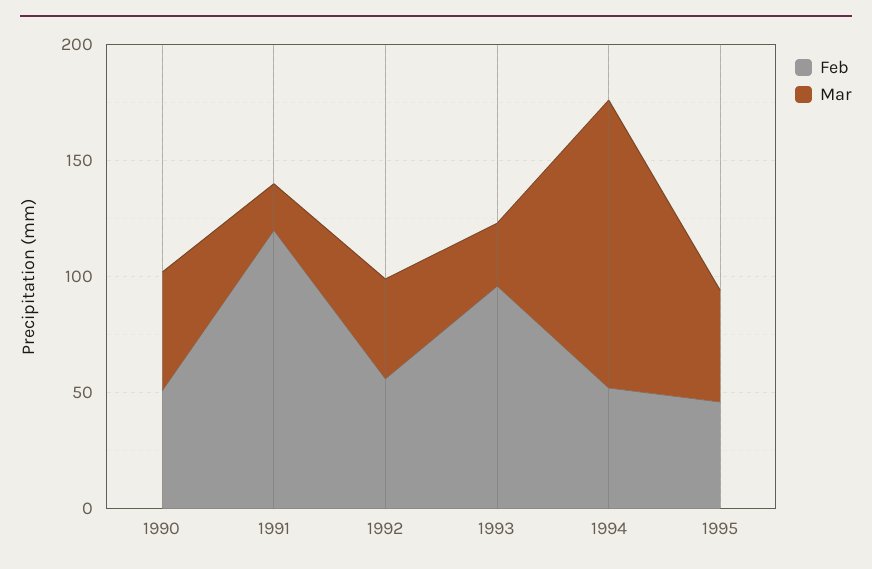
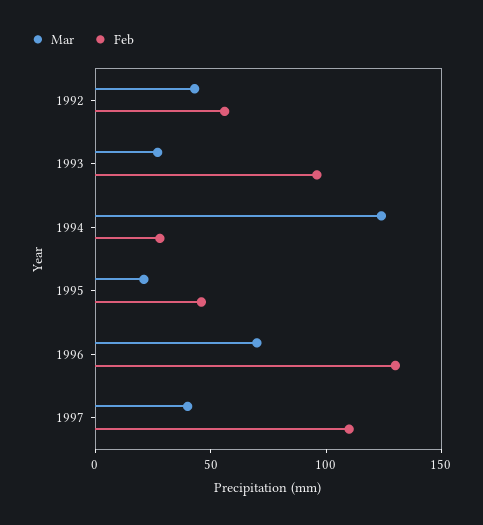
Feb, 1990: 50 -> none
Mar, 1990: 50 -> none
Feb, 1991: 120 -> none
Mar, 1991: 20 -> none
Feb, 1994: 50 -> 30
Mar, 1995: 50 -> 20
Mar, 1996: none -> 70
Feb, 1996: none -> 130
Mar, 1997: none -> 40
Feb, 1997: none -> 110

